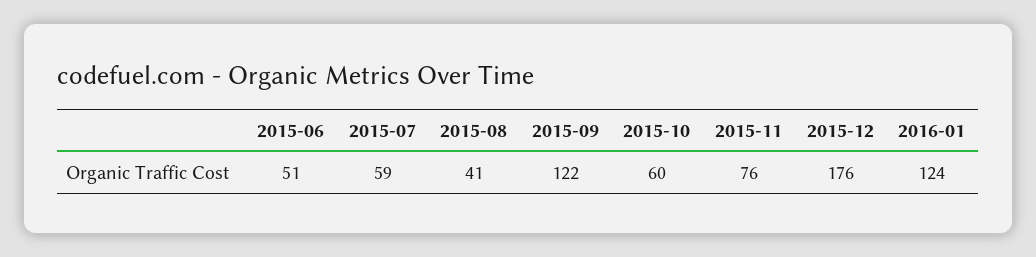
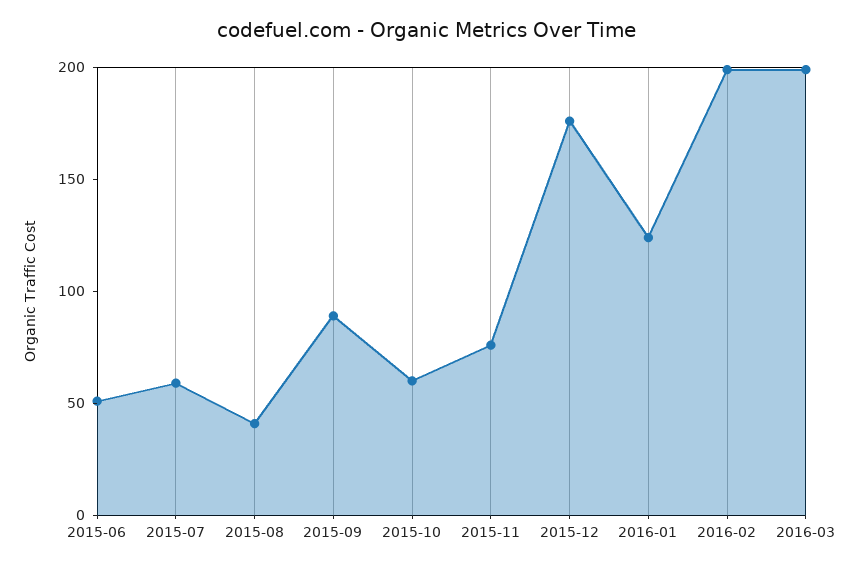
2015-09: 122 -> 90
2016-02: none -> 200
2016-03: none -> 200

